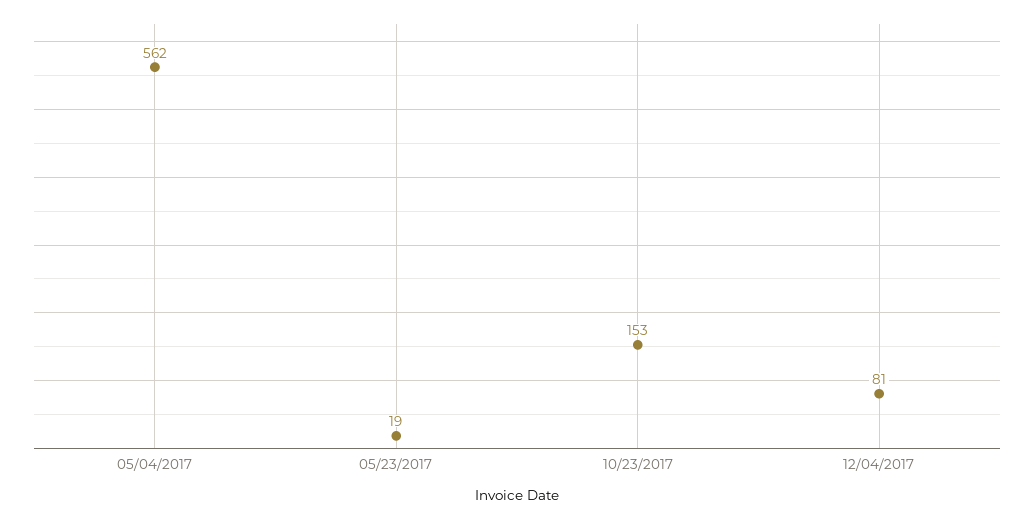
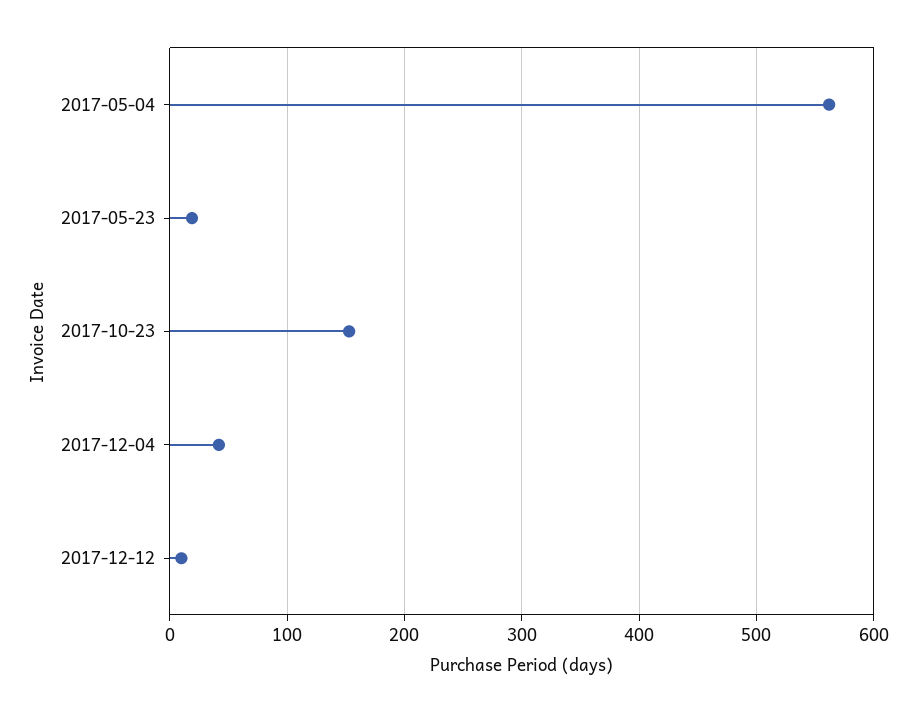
12/04/2017: 81 -> 40
2017-12-12: none -> 10

